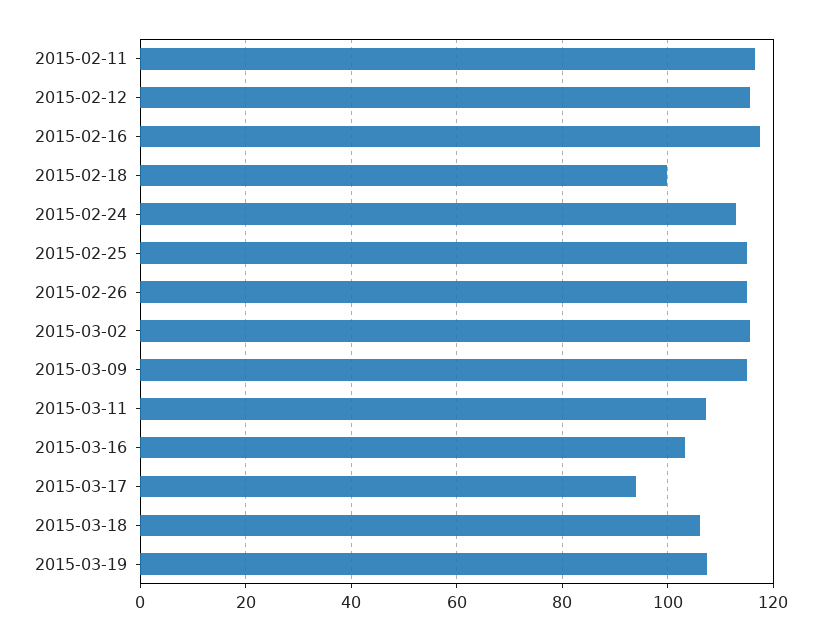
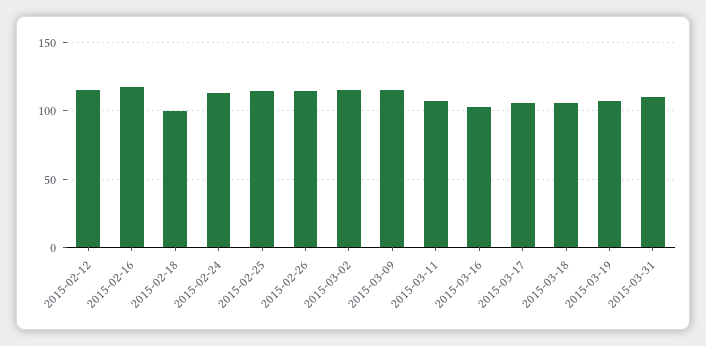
2015-02-11: 116 -> none
2015-03-17: 94 -> 105
2015-03-31: none -> 110

